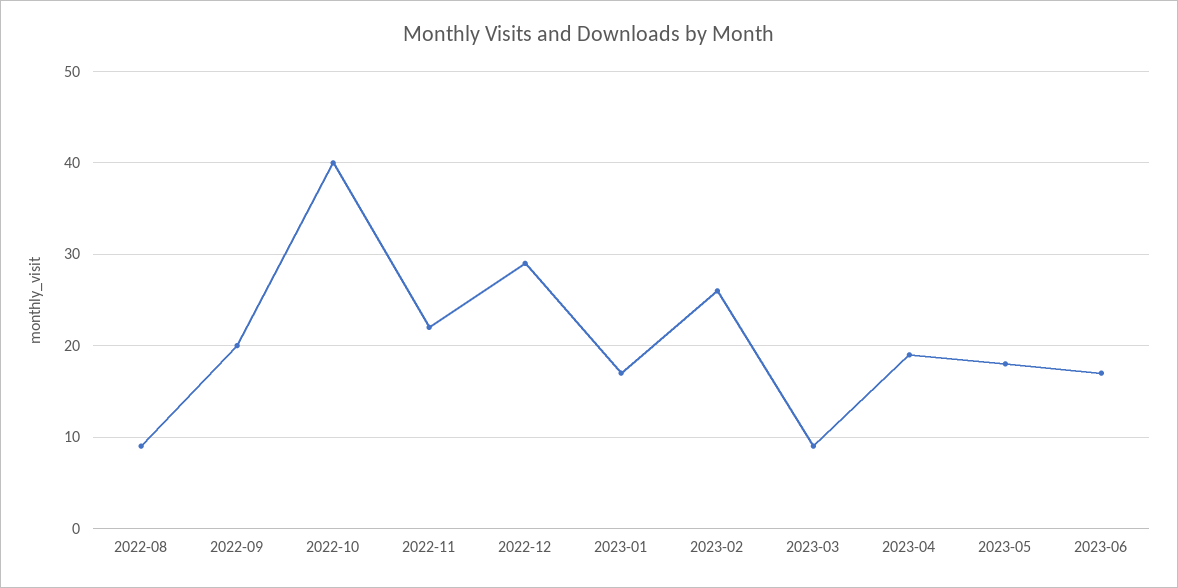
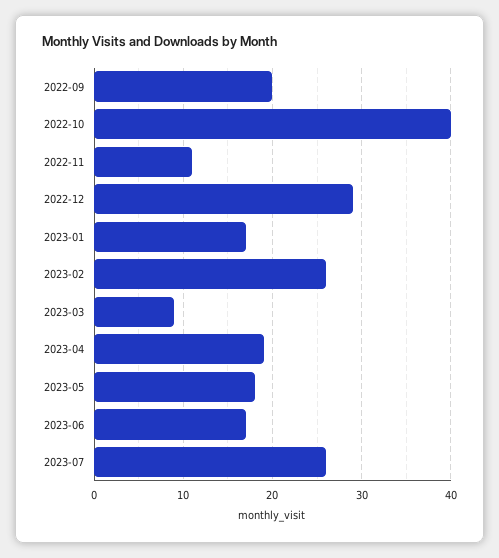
2022-08: 9 -> none
2022-11: 22 -> 11
2023-07: none -> 26

